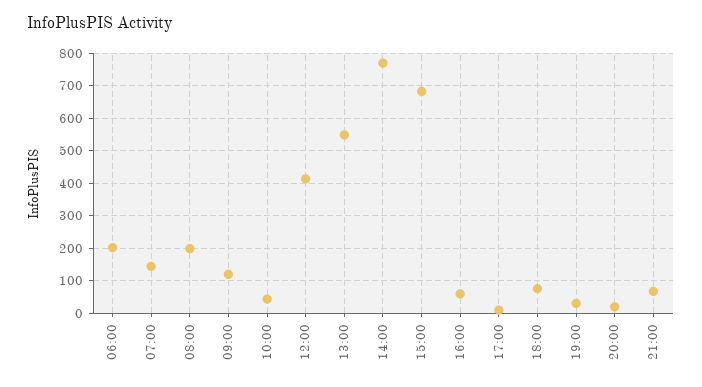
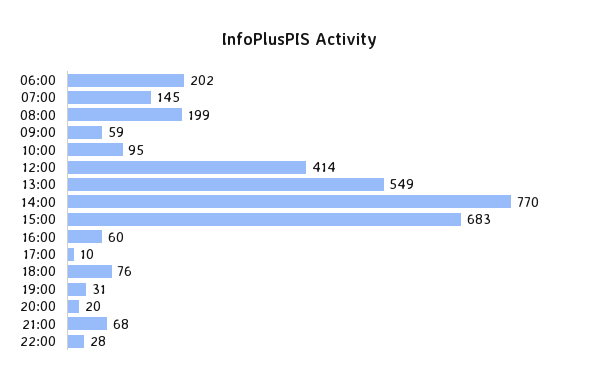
09:00: 120 -> 59
10:00: 40 -> 95
22:00: none -> 28

